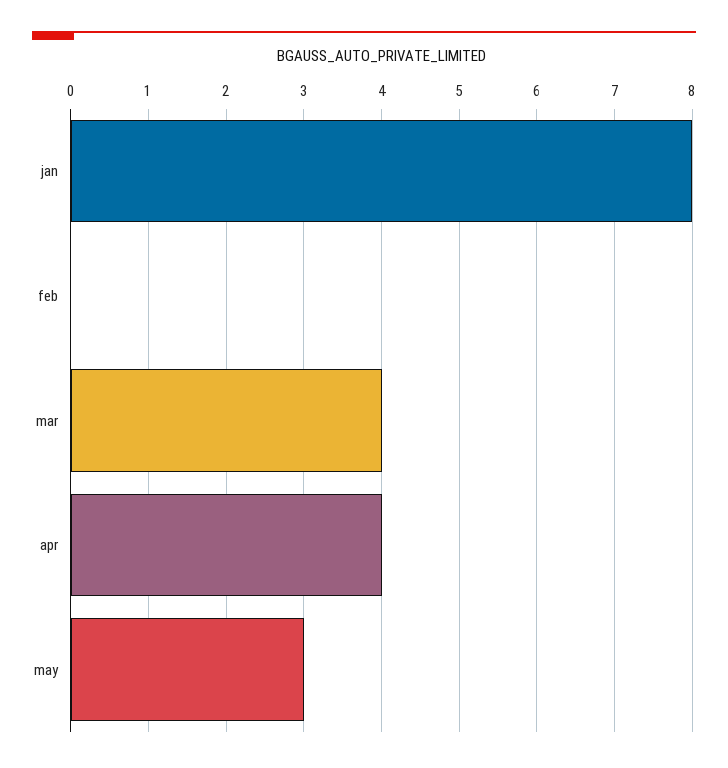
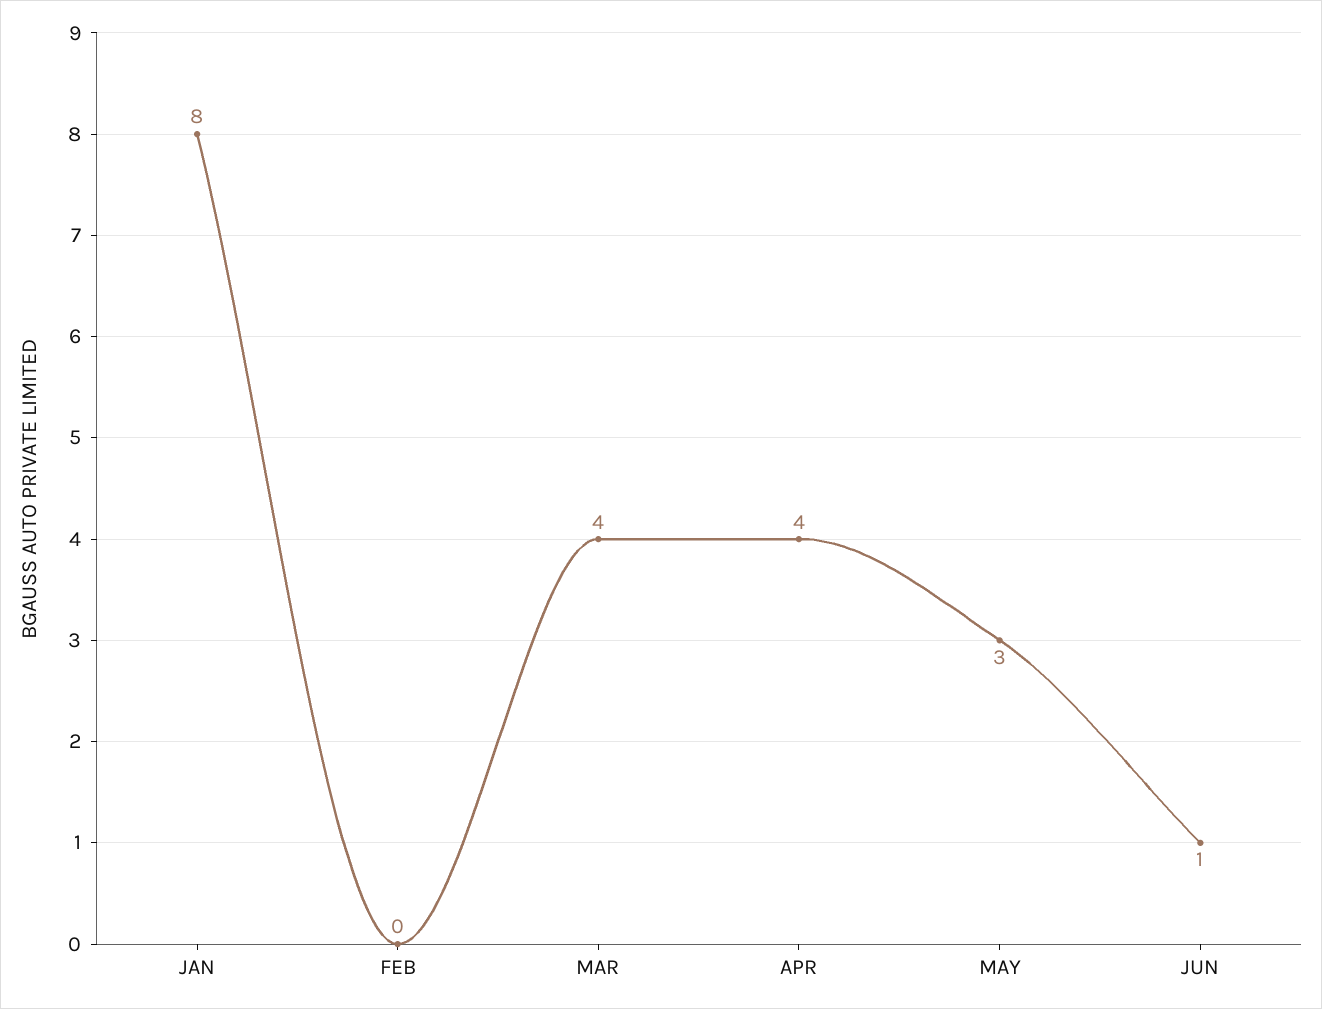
JUN: none -> 1

